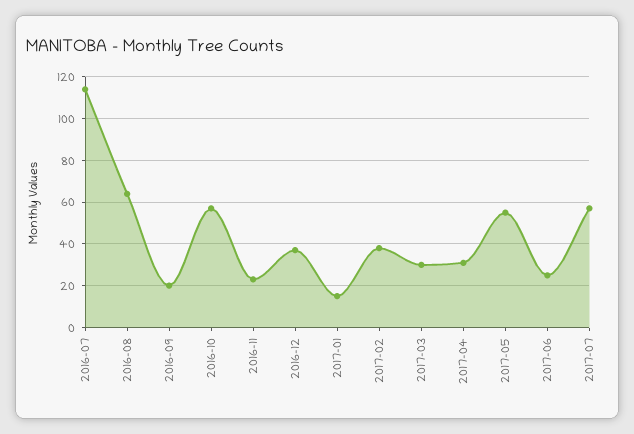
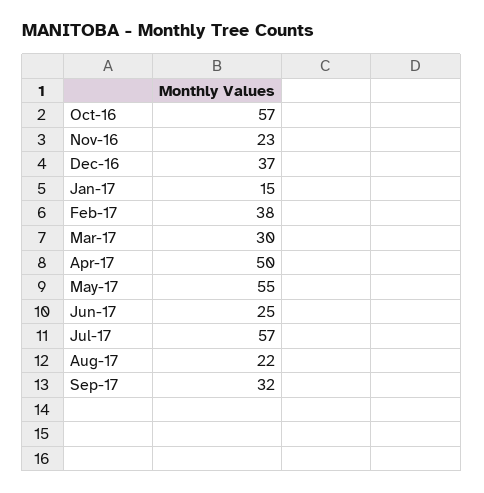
2016-07: 115 -> none
2016-08: 65 -> none
2016-09: 20 -> none
2017-04: 30 -> 50
Aug-17: none -> 22
Sep-17: none -> 32

